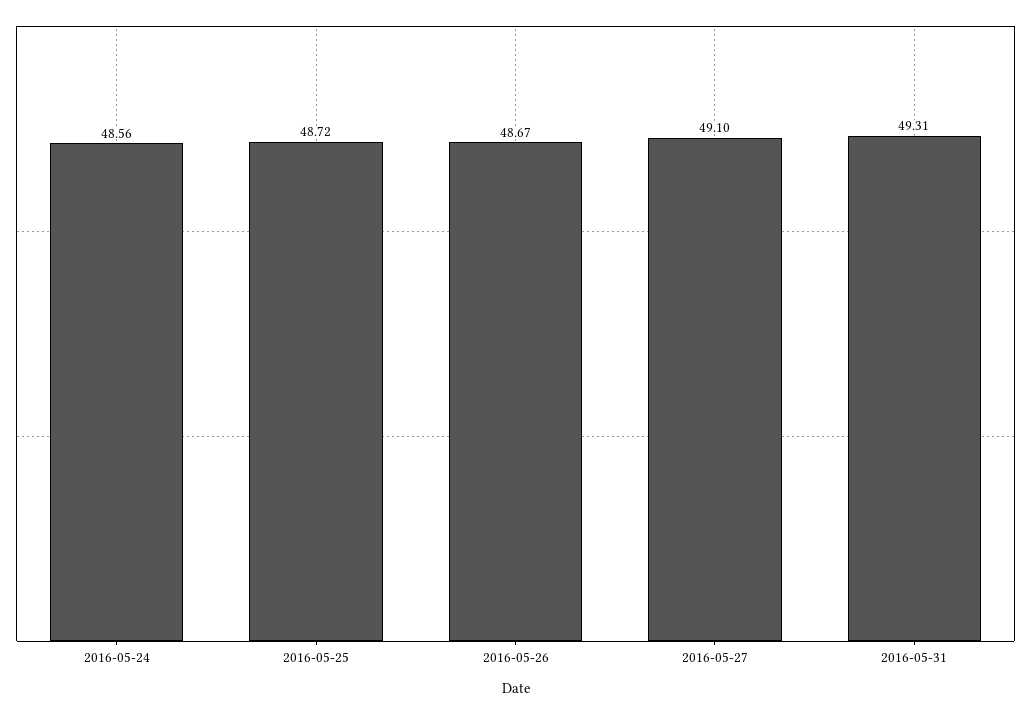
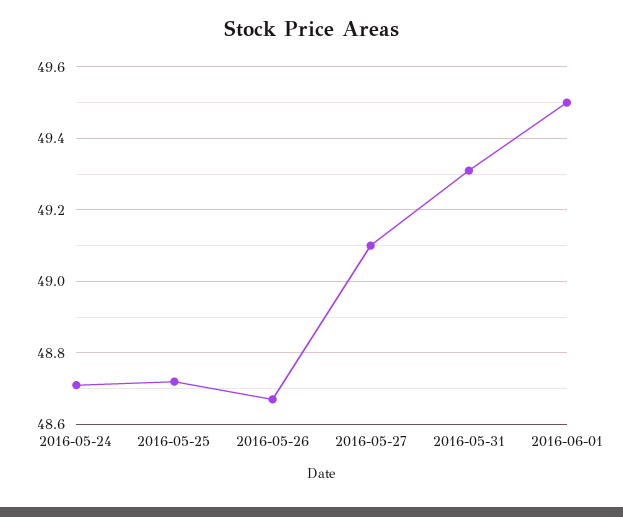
2016-05-24: 48.56 -> 48.7
2016-06-01: none -> 49.5

